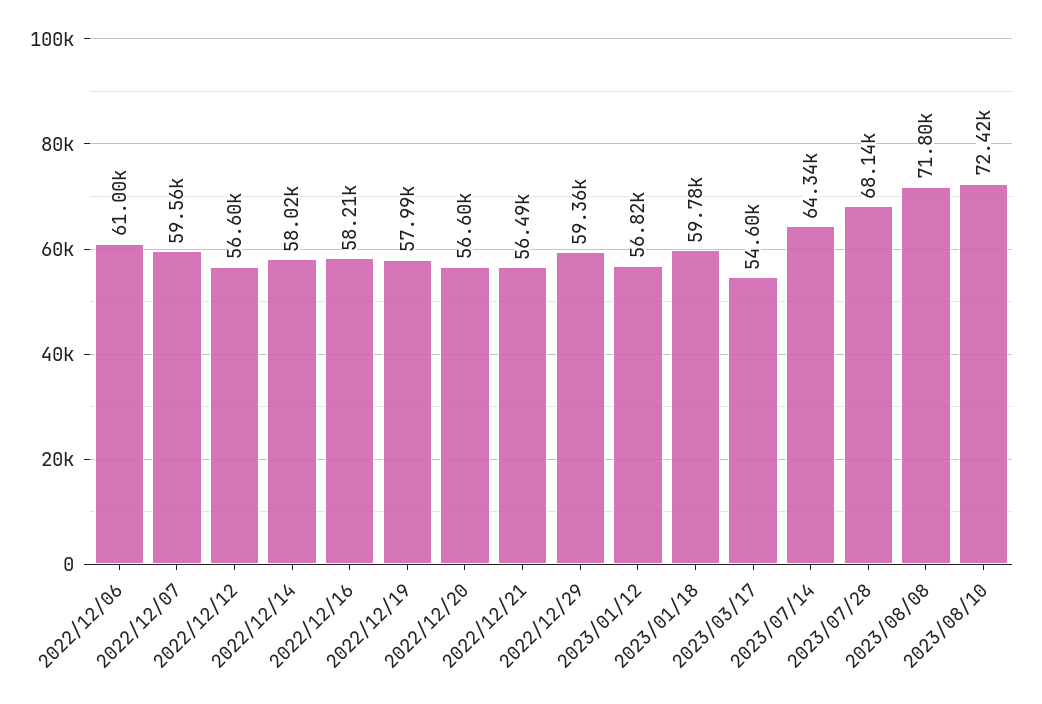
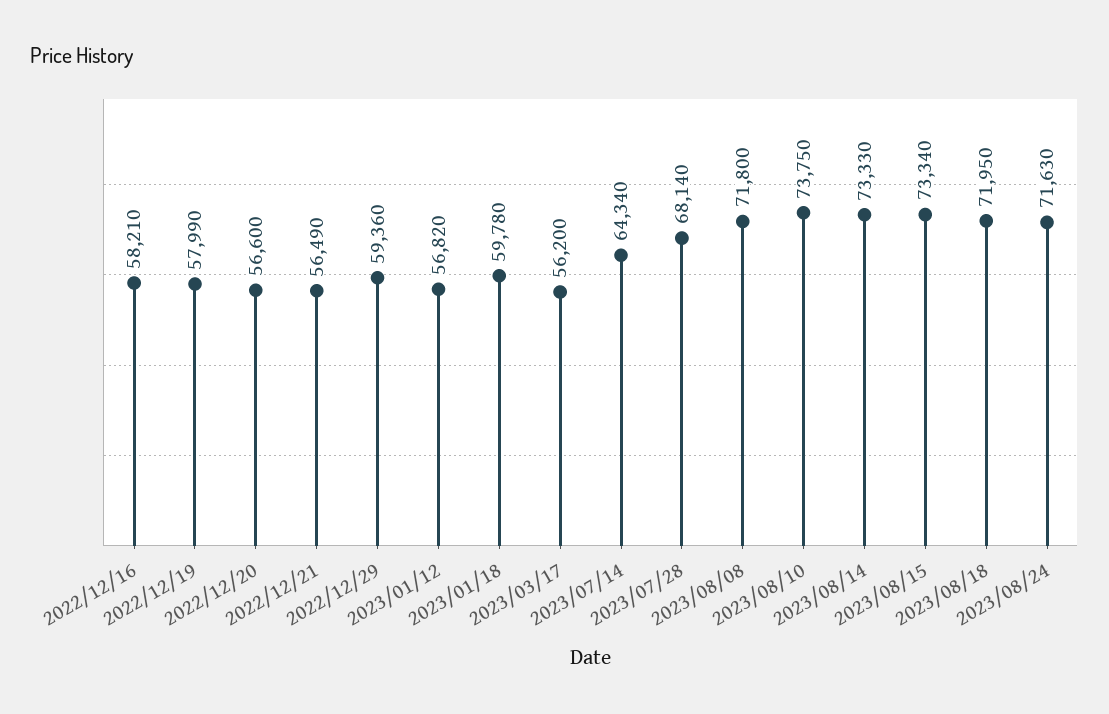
2022/12/06: 61000 -> none
2022/12/07: 59560 -> none
2022/12/12: 56600 -> none
2022/12/14: 58020 -> none
2023/03/17: 54600 -> 56200
2023/08/10: 72420 -> 73750
2023/08/14: none -> 73330
2023/08/15: none -> 73340
2023/08/18: none -> 71950
2023/08/24: none -> 71630

